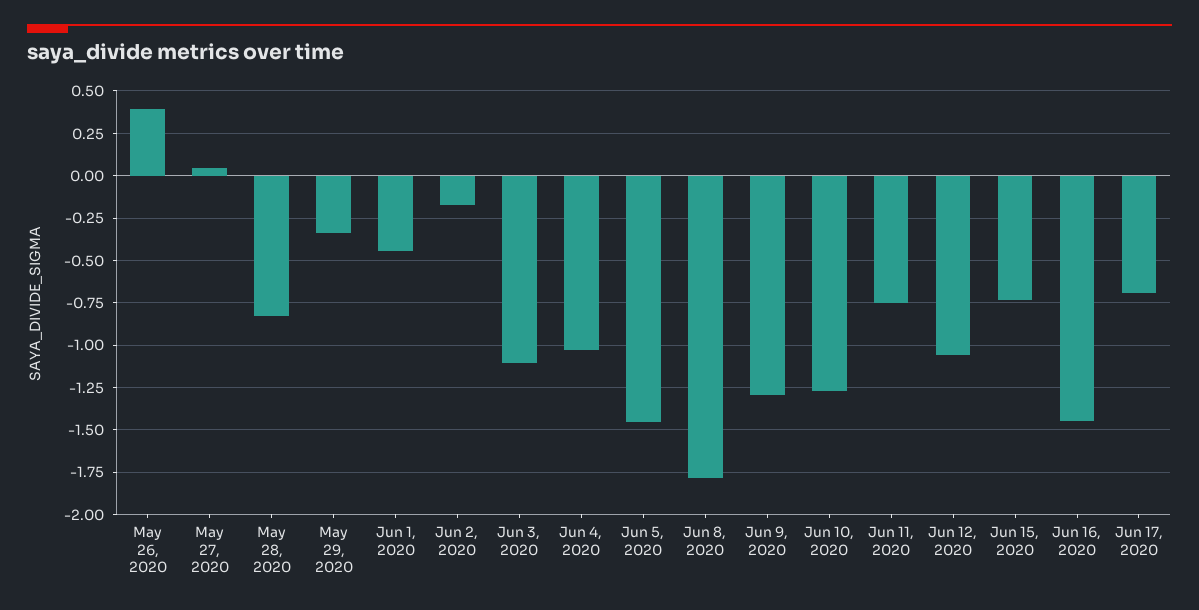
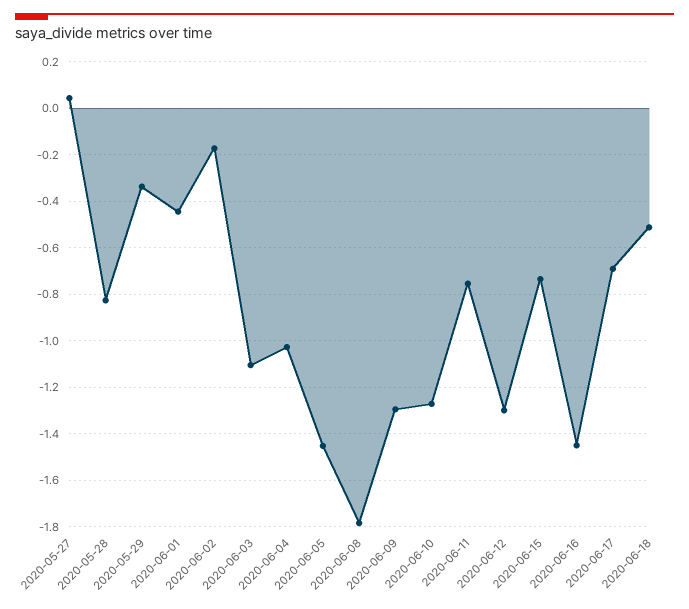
May 26, 2020: 0.4 -> none
Jun 12, 2020: -1.05 -> -1.3
2020-06-18: none -> -0.5

